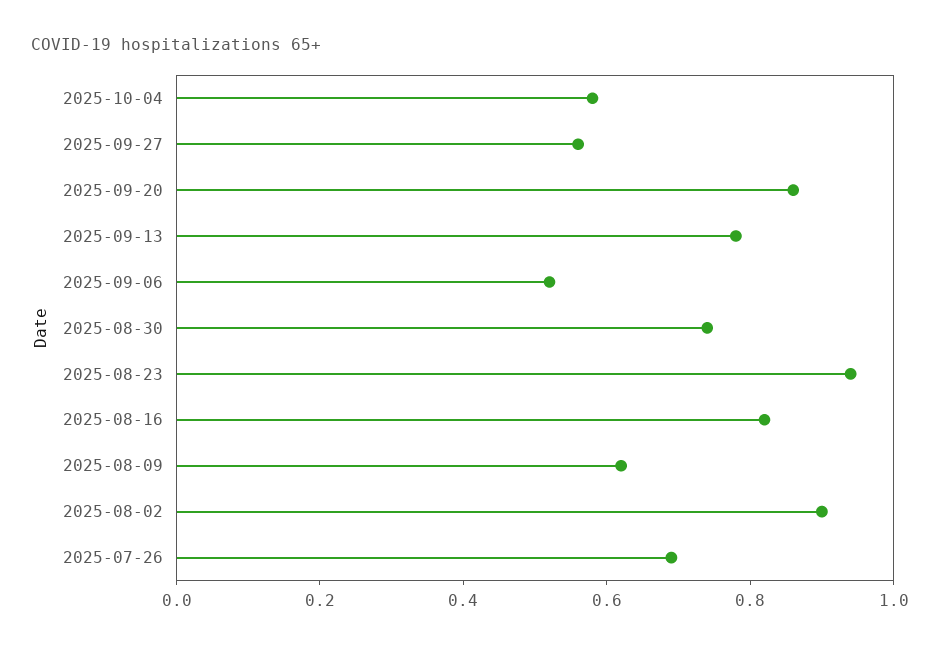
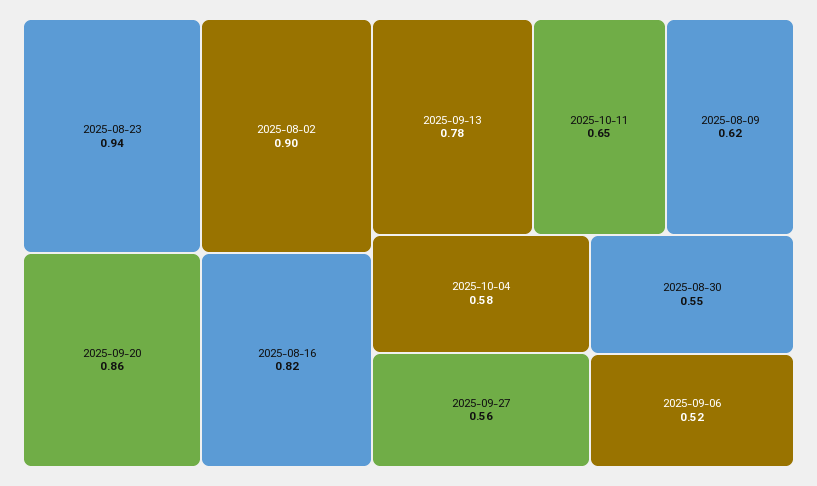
2025-08-30: 0.75 -> 0.55
2025-07-26: 0.7 -> none
2025-10-11: none -> 0.65

